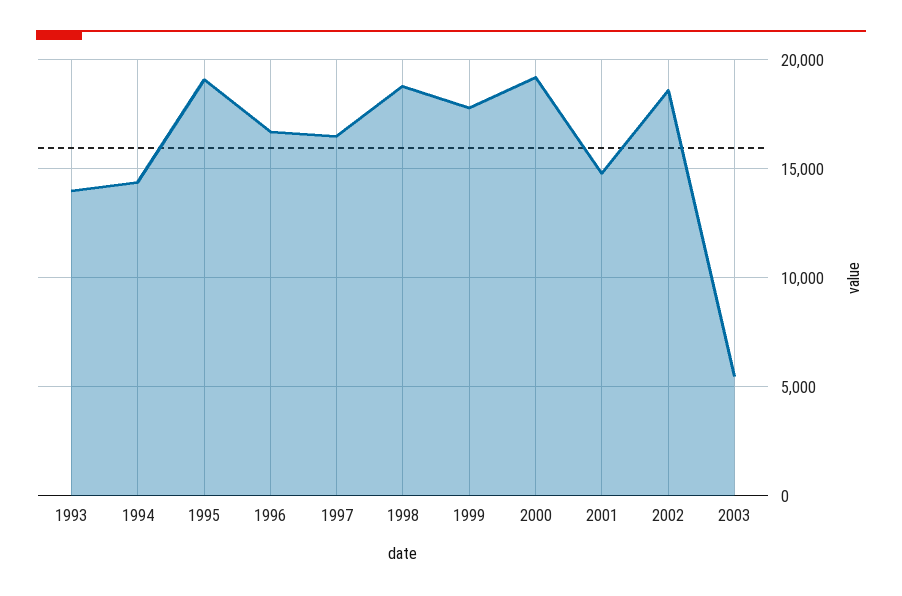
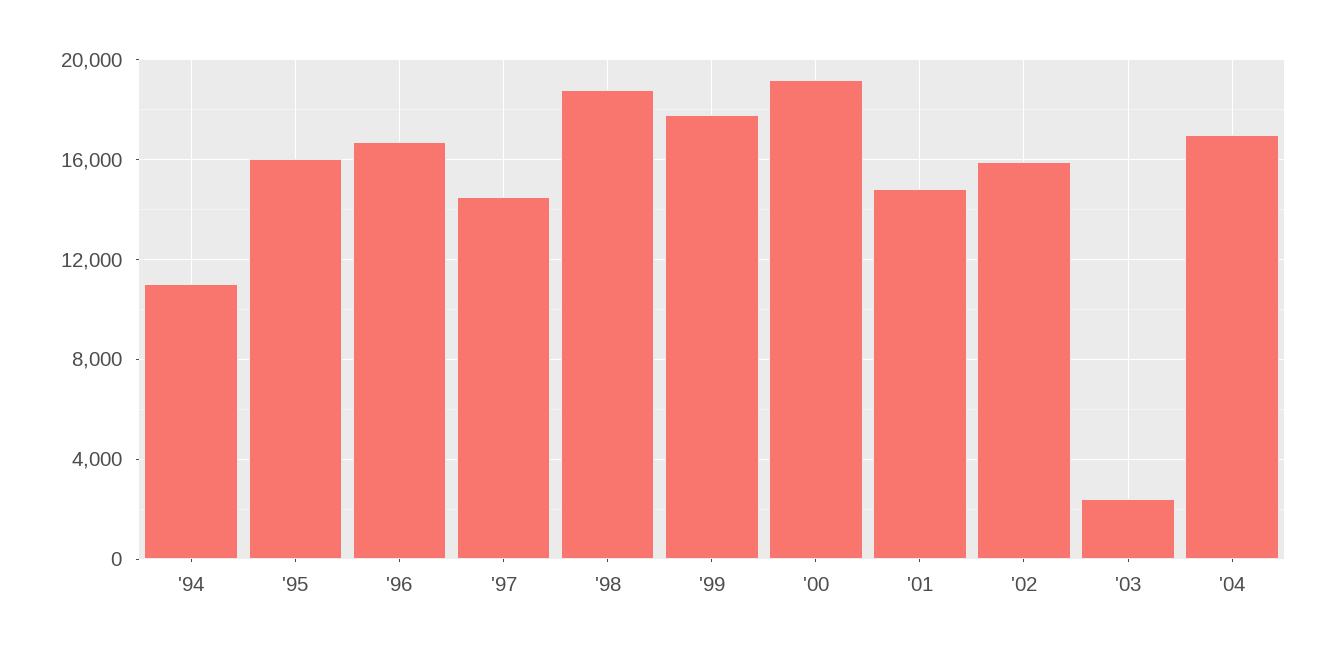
1993: 14000 -> none
1994: 14500 -> 11000
1995: 19000 -> 16000
1997: 16500 -> 14500
2002: 18500 -> 16000
2003: 5500 -> 2500
'04: none -> 17000

